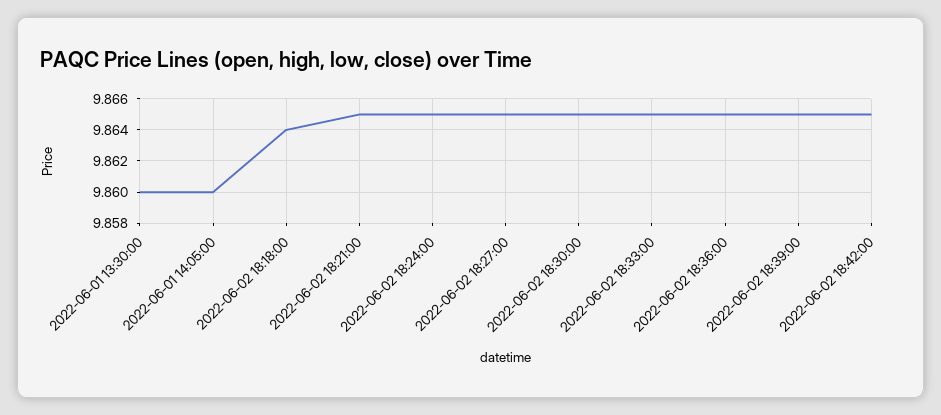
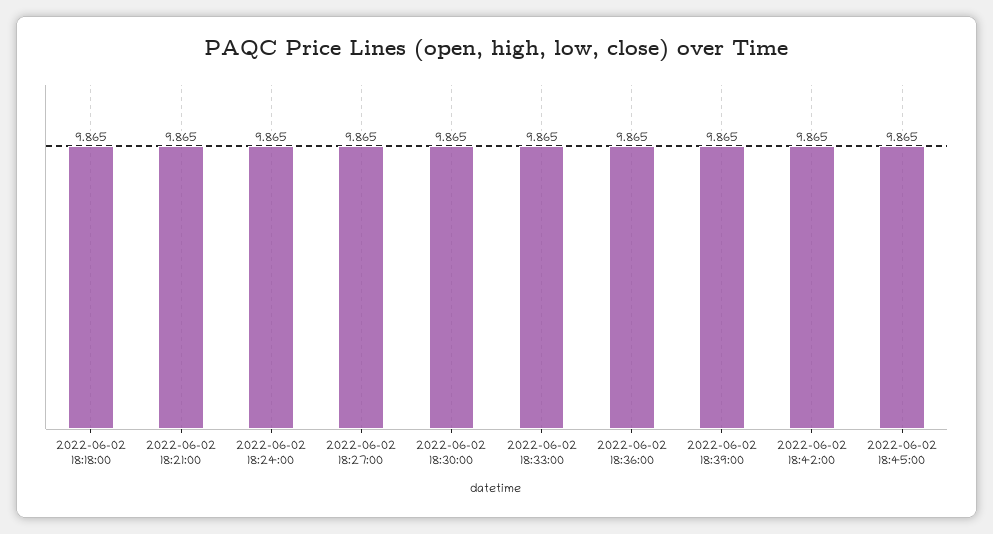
2022-06-01 13:30:00: 9.86 -> none
2022-06-01 14:05:00: 9.86 -> none
2022-06-02 18:18:00: 9.864 -> 9.865
2022-06-02 18:45:00: none -> 9.865

